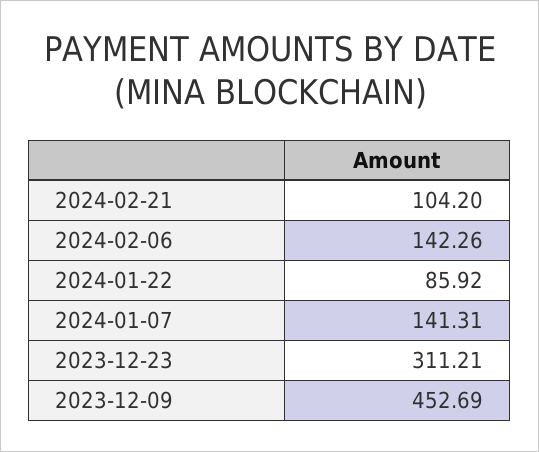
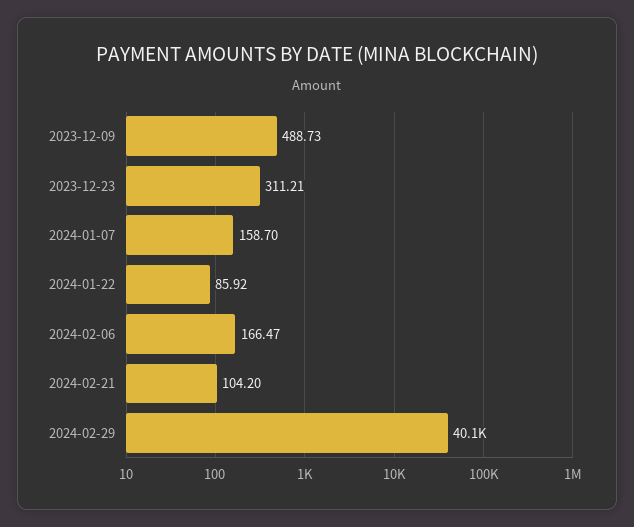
2024-02-06: 142.26 -> 166.47
2024-01-07: 141.31 -> 158.7
2023-12-09: 452.69 -> 488.73
2024-02-29: none -> 40100

